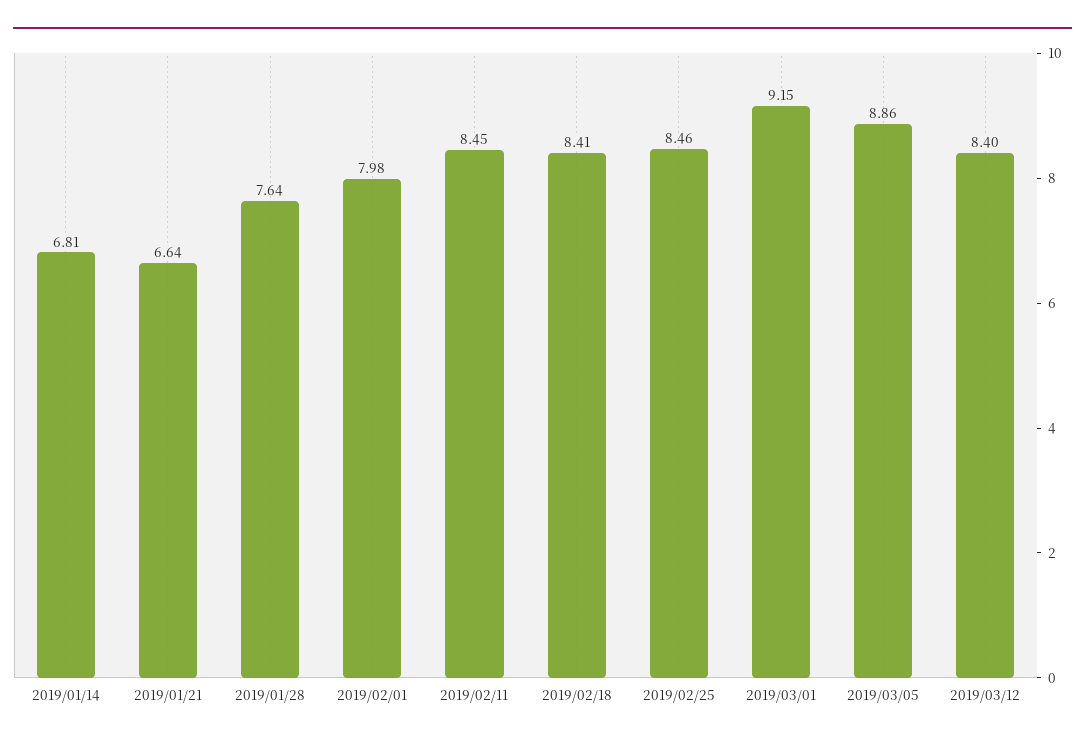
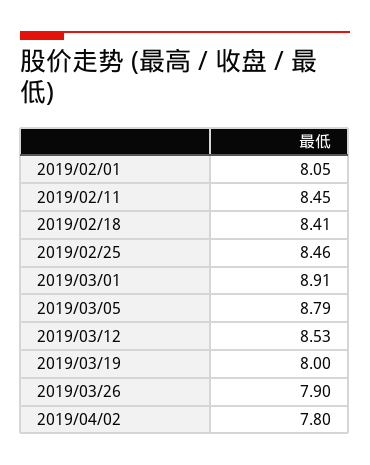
2019/01/14: 6.81 -> none
2019/01/21: 6.64 -> none
2019/01/28: 7.64 -> none
2019/02/01: 7.98 -> 8.05
2019/03/01: 9.15 -> 8.91
2019/03/05: 8.86 -> 8.79
2019/03/12: 8.4 -> 8.53
2019/03/19: none -> 8
2019/03/26: none -> 7.9
2019/04/02: none -> 7.8

